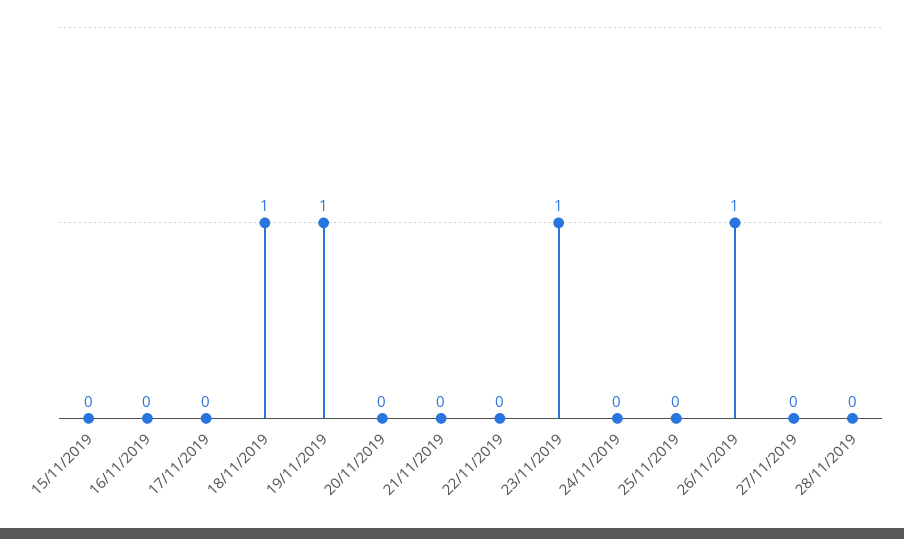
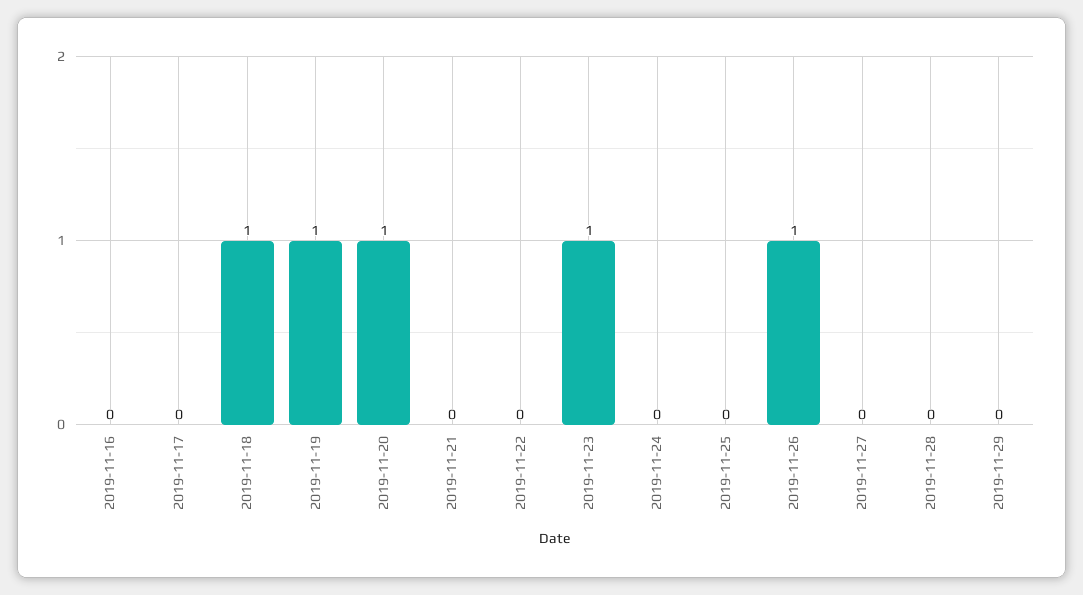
15/11/2019: 0 -> none
20/11/2019: 0 -> 1
2019-11-29: none -> 0

